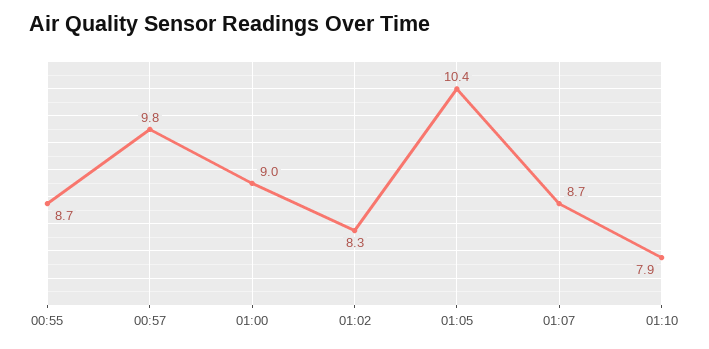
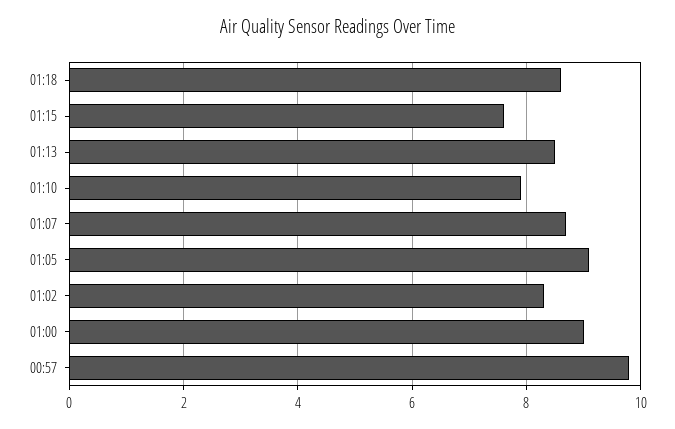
00:55: 8.7 -> none
01:05: 10.4 -> 9
01:18: none -> 8.5
01:15: none -> 7.5
01:13: none -> 8.5

